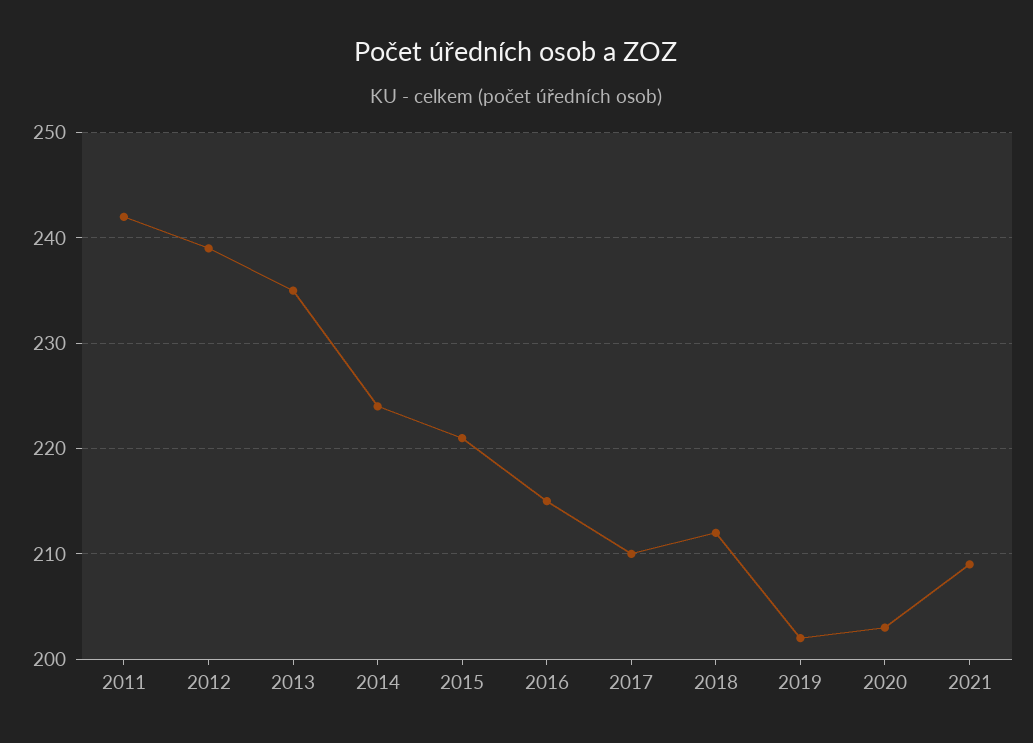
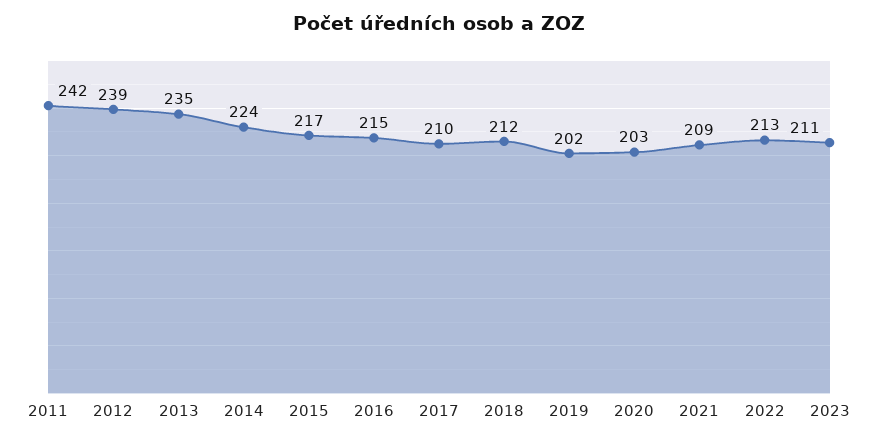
2015: 221 -> 217
2022: none -> 213
2023: none -> 211

